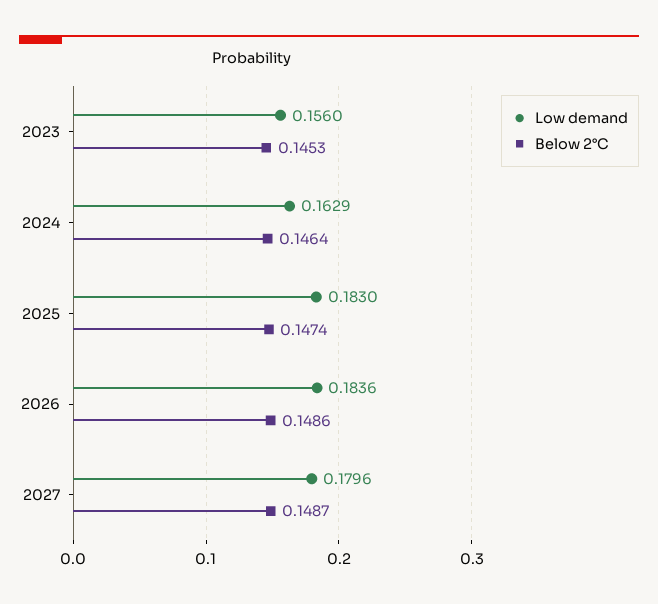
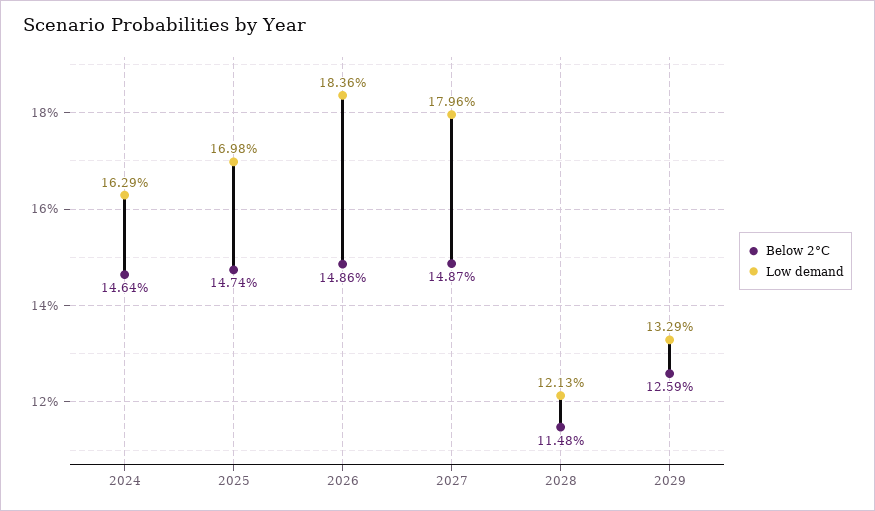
Low demand, 2023: 0.156 -> none
Below 2°C, 2023: 0.1453 -> none
Low demand, 2025: 0.183 -> 0.1698
Below 2°C, 2028: none -> 0.1148
Low demand, 2028: none -> 0.1213
Below 2°C, 2029: none -> 0.1259
Low demand, 2029: none -> 0.1329

